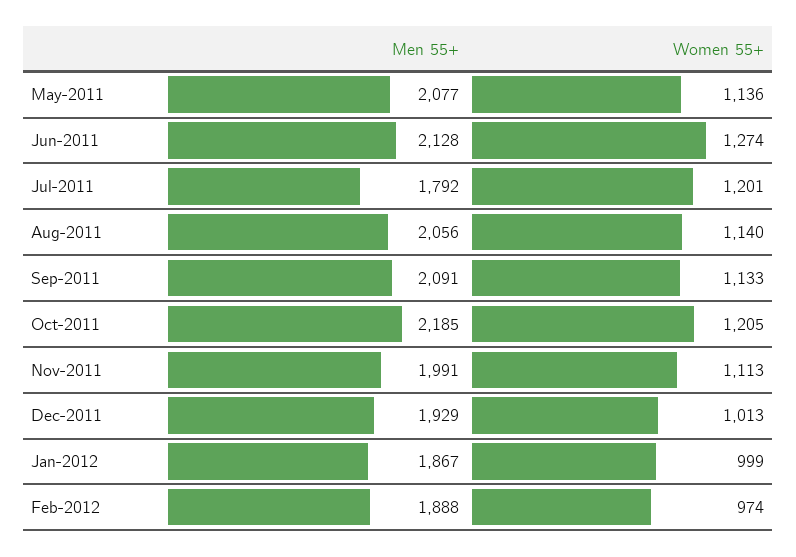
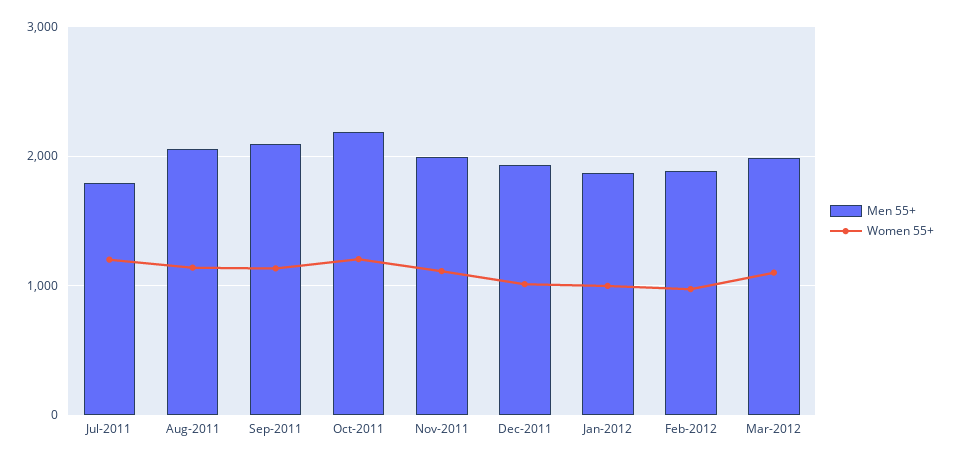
Men 55+, May-2011: 2077 -> none
Women 55+, May-2011: 1136 -> none
Men 55+, Jun-2011: 2128 -> none
Women 55+, Jun-2011: 1274 -> none
Men 55+, Mar-2012: none -> 2000
Women 55+, Mar-2012: none -> 1100

